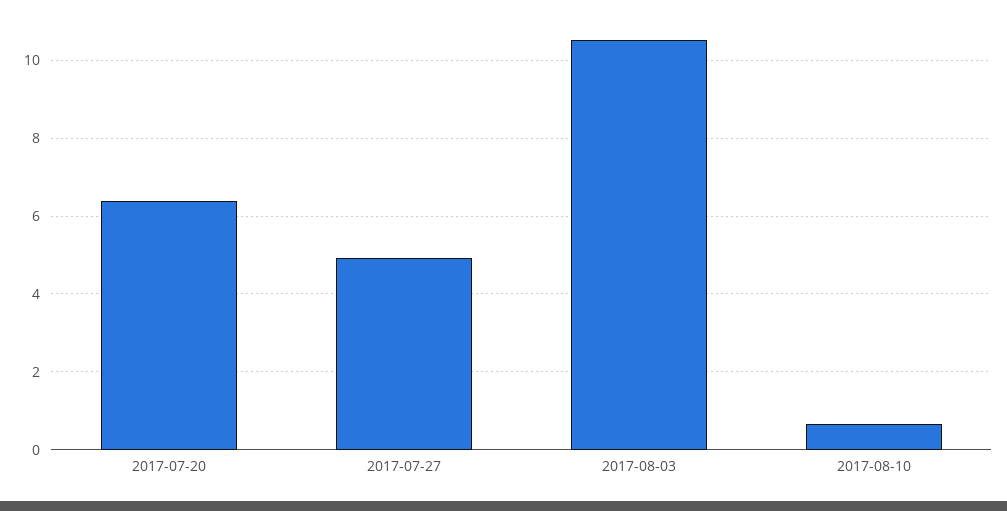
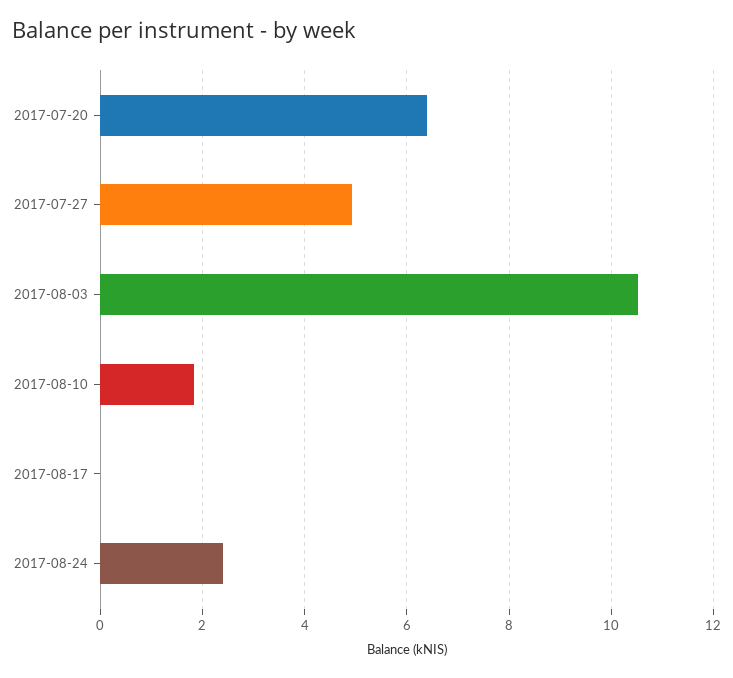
2017-08-10: 0.6 -> 1.8
2017-08-17: none -> 0
2017-08-24: none -> 2.4

